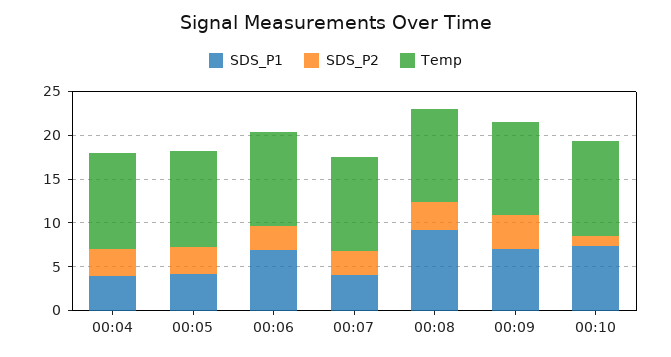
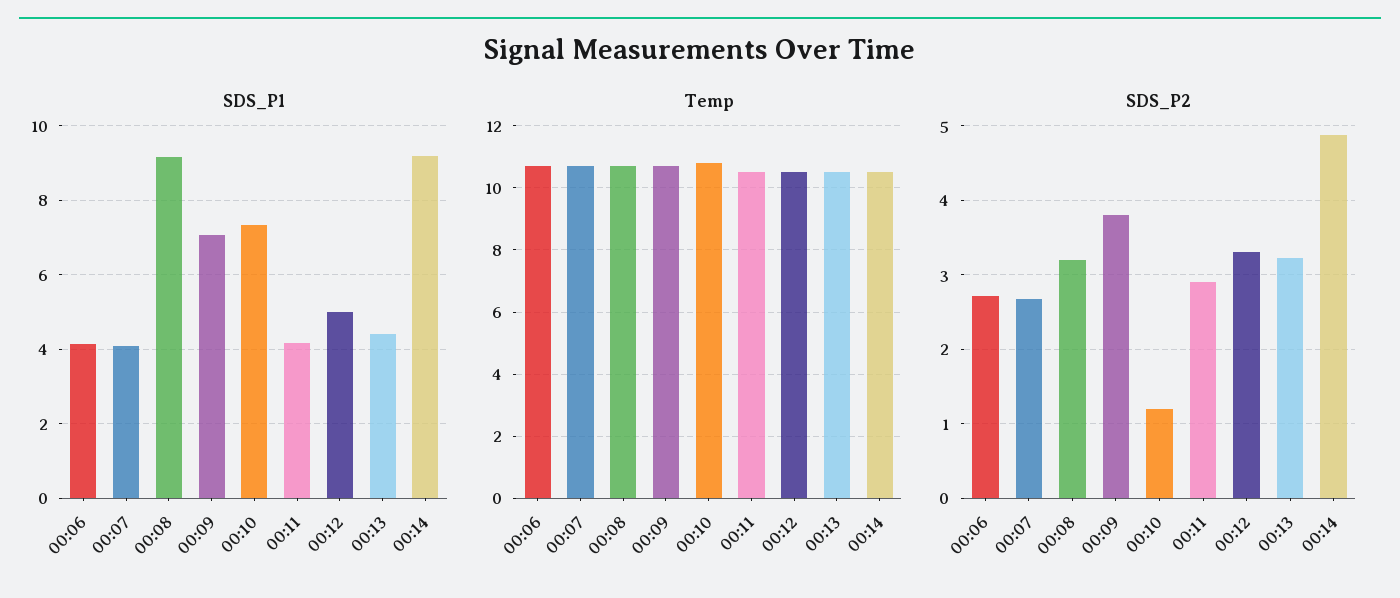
SDS_P1, 00:04: 4 -> none
SDS_P2, 00:04: 3 -> none
Temp, 00:04: 11 -> none
SDS_P1, 00:05: 4 -> none
SDS_P2, 00:05: 3 -> none
Temp, 00:05: 11 -> none
SDS_P1, 00:06: 7 -> 4.2
SDS_P1, 00:11: none -> 4.2
SDS_P1, 00:12: none -> 5
SDS_P1, 00:13: none -> 4.4
SDS_P1, 00:14: none -> 9.2
Temp, 00:11: none -> 10.5
Temp, 00:12: none -> 10.5
Temp, 00:13: none -> 10.5
Temp, 00:14: none -> 10.5
SDS_P2, 00:11: none -> 2.9
SDS_P2, 00:12: none -> 3.3
SDS_P2, 00:13: none -> 3.2
SDS_P2, 00:14: none -> 4.9

